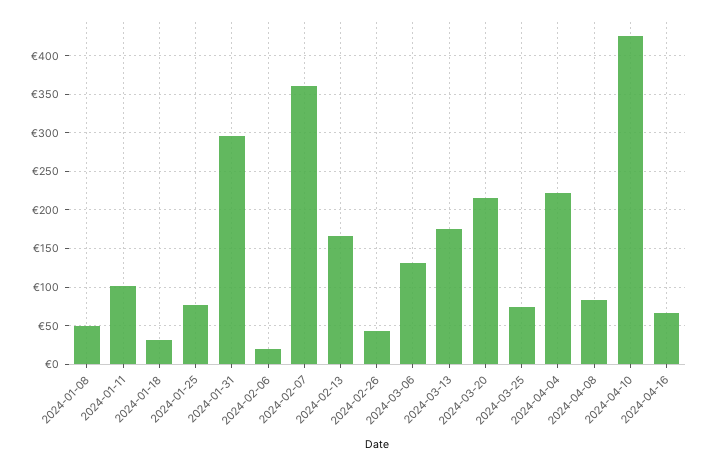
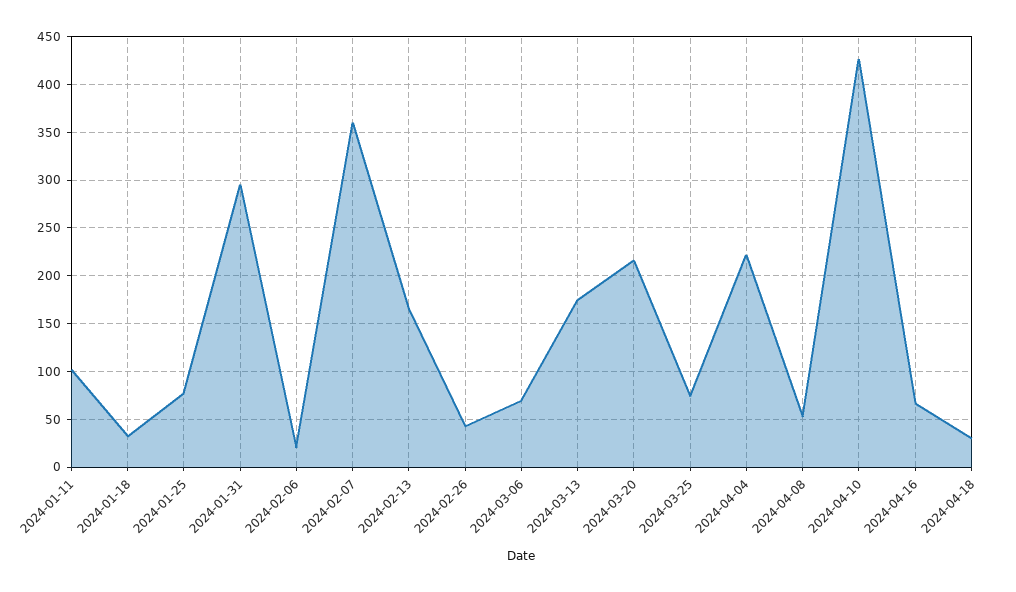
2024-01-08: 50 -> none
2024-03-06: 130 -> 70
2024-04-08: 80 -> 50
2024-04-18: none -> 30

